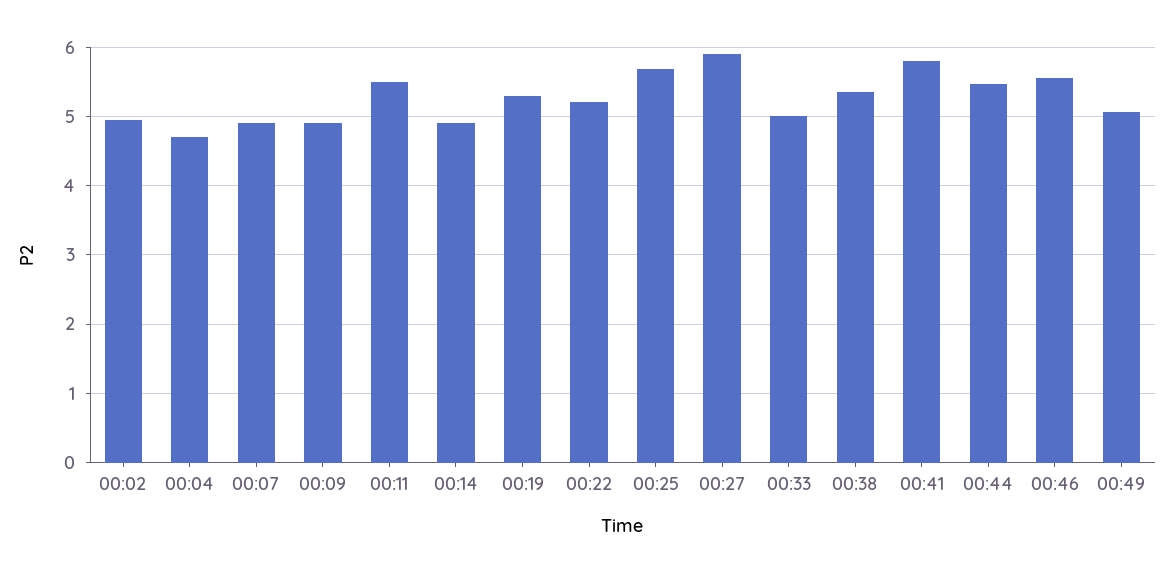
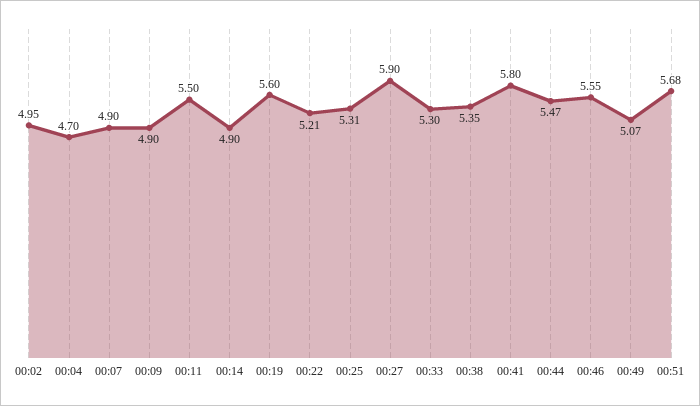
00:19: 5.3 -> 5.6
00:25: 5.7 -> 5.31
00:33: 5 -> 5.3
00:51: none -> 5.68

